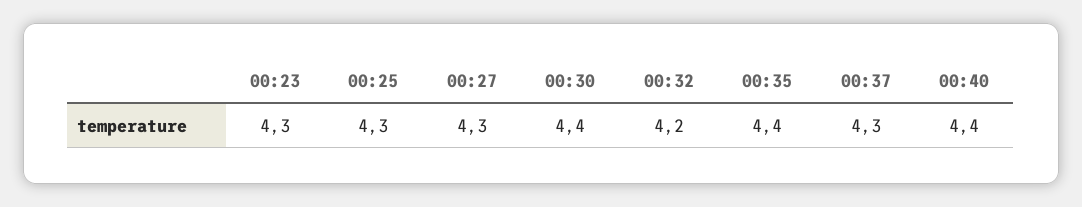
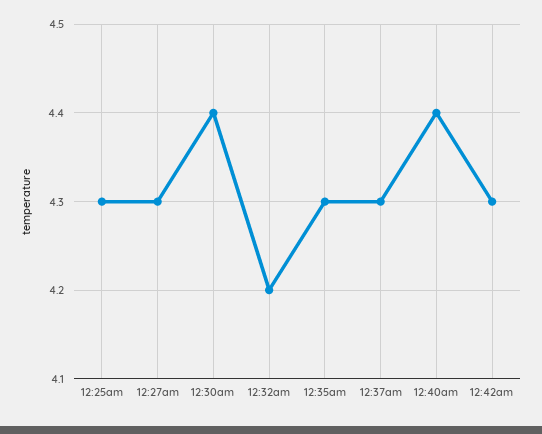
00:23: 4.3 -> none
00:35: 4.4 -> 4.3
12:42am: none -> 4.3

